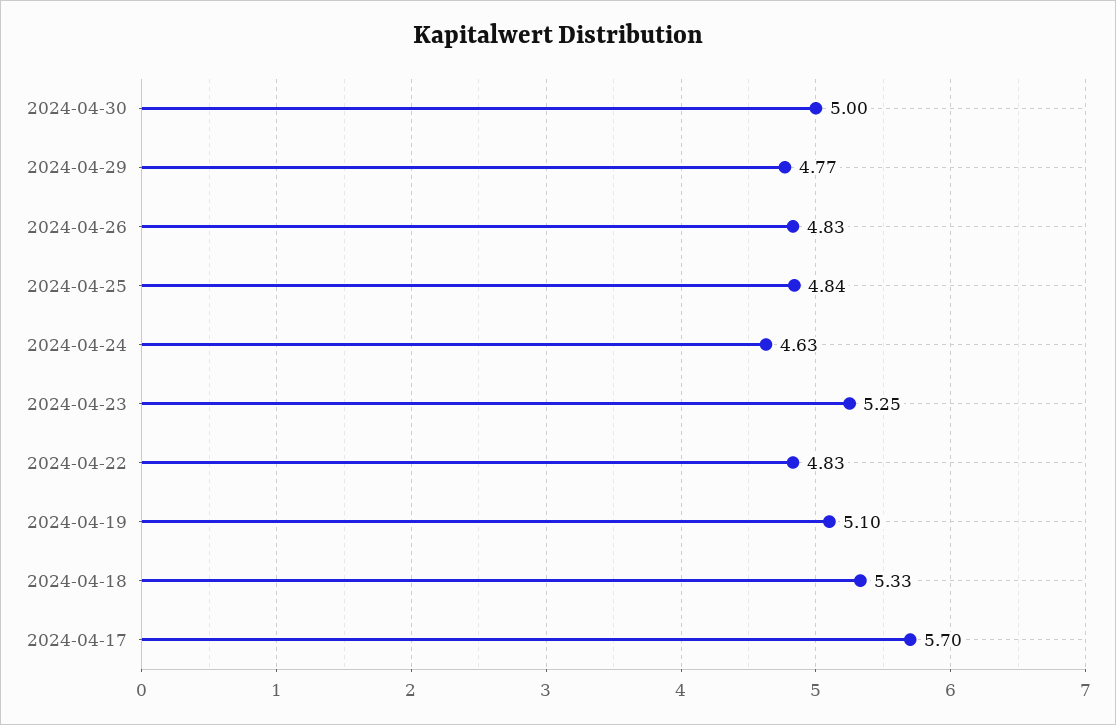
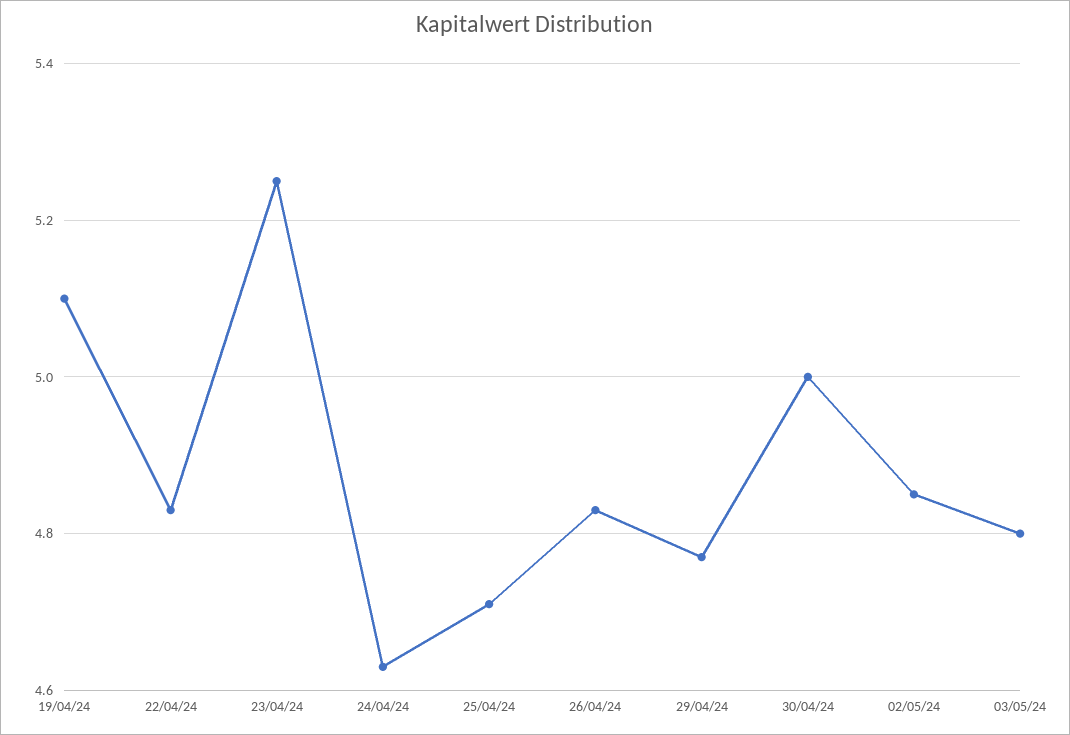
2024-04-25: 4.84 -> 4.7
2024-04-18: 5.33 -> none
2024-04-17: 5.7 -> none
02/05/24: none -> 4.85
03/05/24: none -> 4.8

